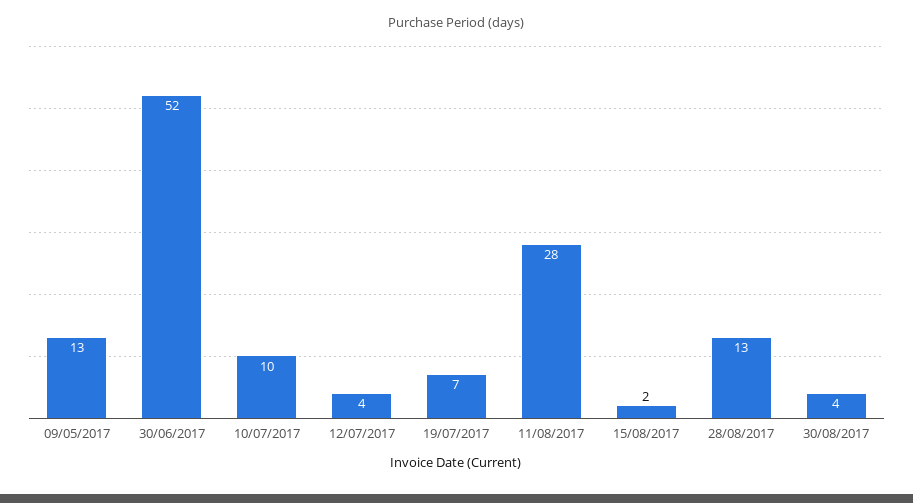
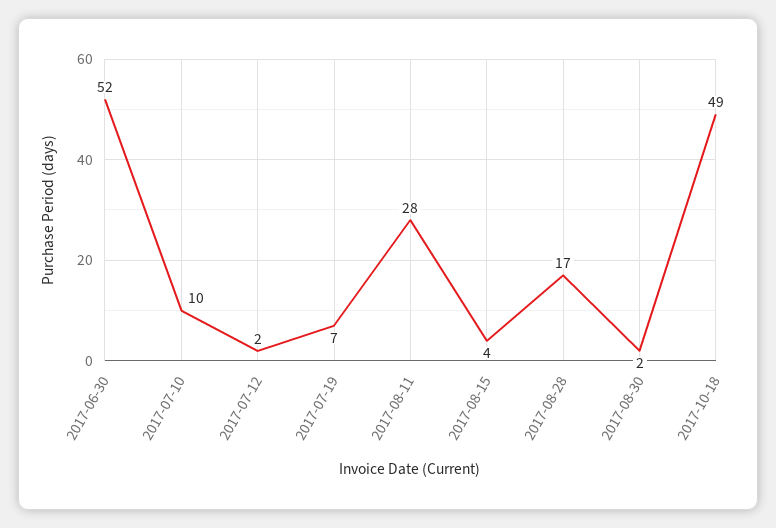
09/05/2017: 13 -> none
12/07/2017: 4 -> 2
15/08/2017: 2 -> 4
28/08/2017: 13 -> 17
30/08/2017: 4 -> 2
2017-10-18: none -> 49

